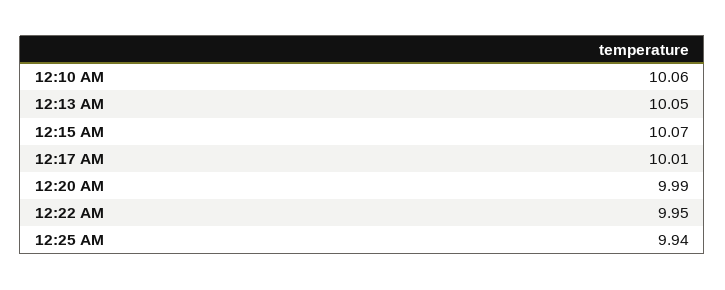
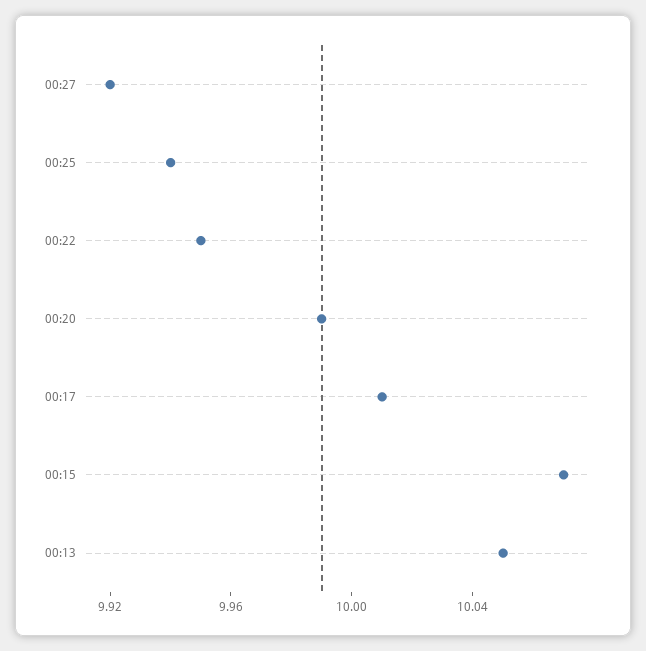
12:10 AM: 10.06 -> none
00:27: none -> 9.92

